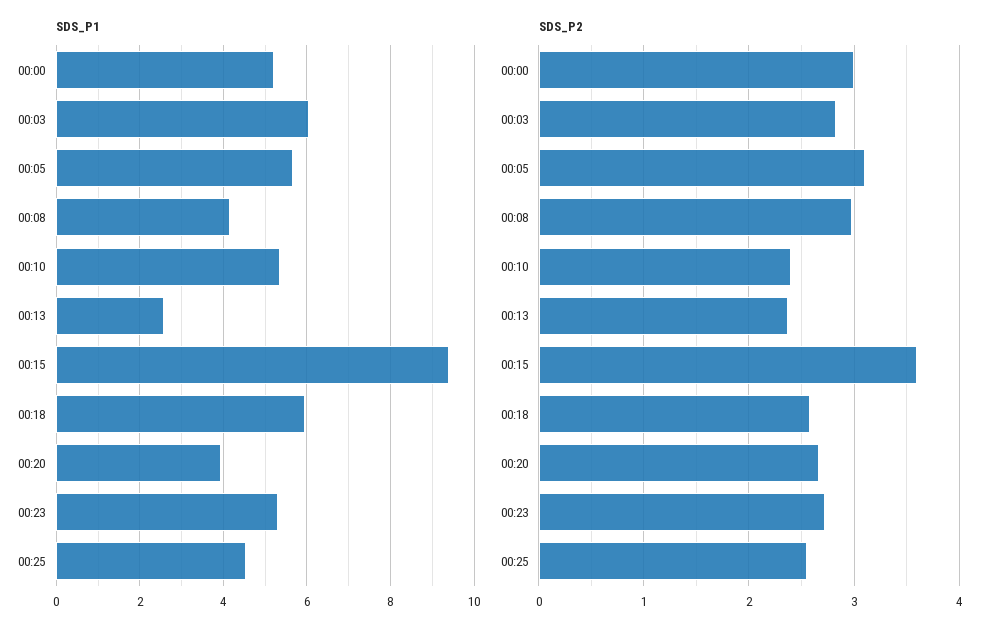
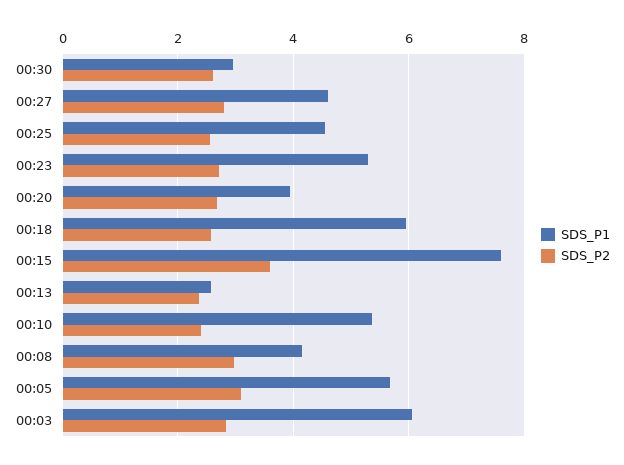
SDS_P1, 00:00: 5.2 -> none
SDS_P1, 00:15: 9.4 -> 7.6
SDS_P2, 00:00: 3 -> none
SDS_P1, 00:30: none -> 3
SDS_P2, 00:30: none -> 2.6
SDS_P1, 00:27: none -> 4.6
SDS_P2, 00:27: none -> 2.8

